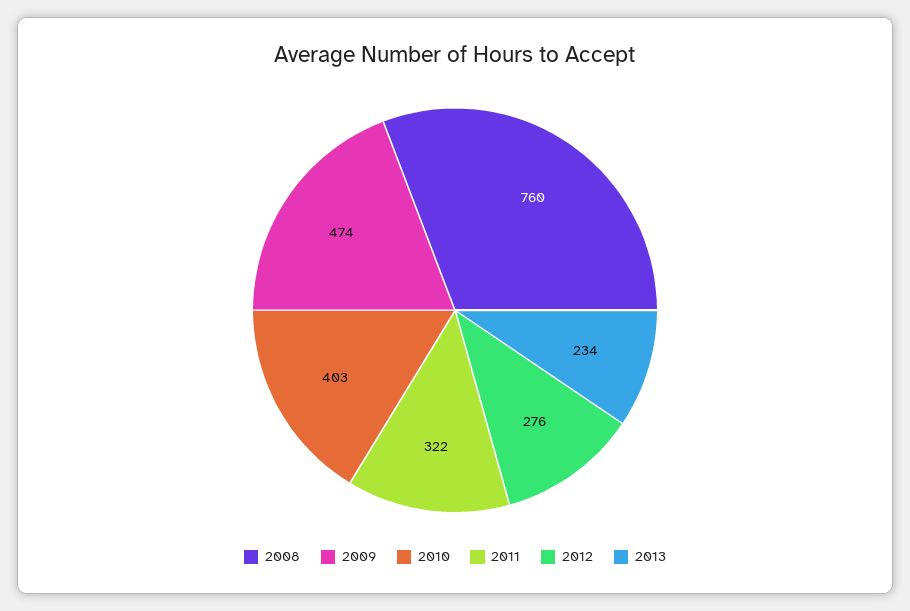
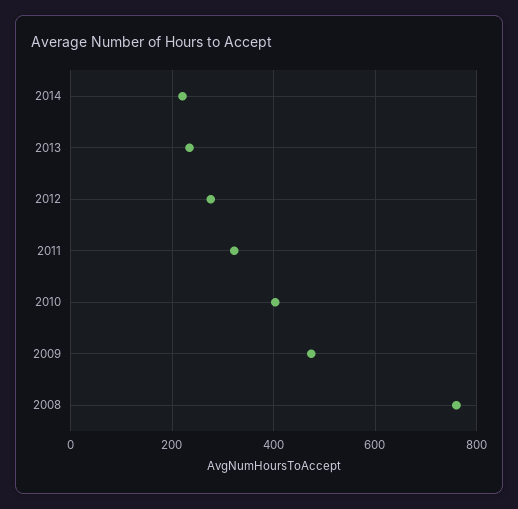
2014: none -> 220

